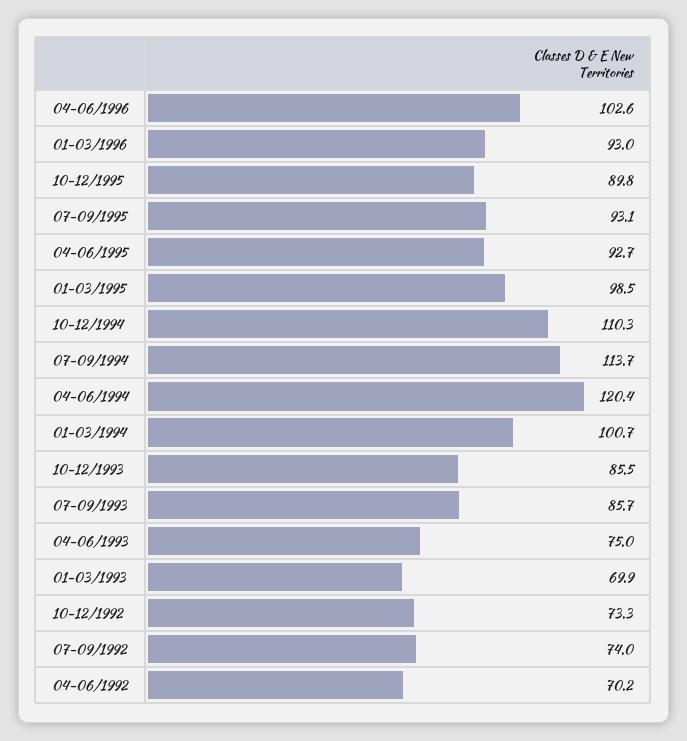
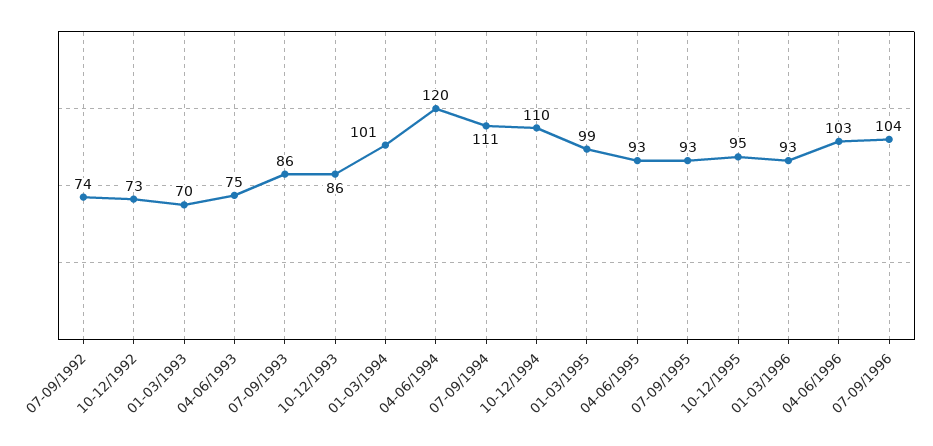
10-12/1995: 89.8 -> 95
07-09/1994: 113.7 -> 111
04-06/1992: 70.2 -> none
07-09/1996: none -> 104

